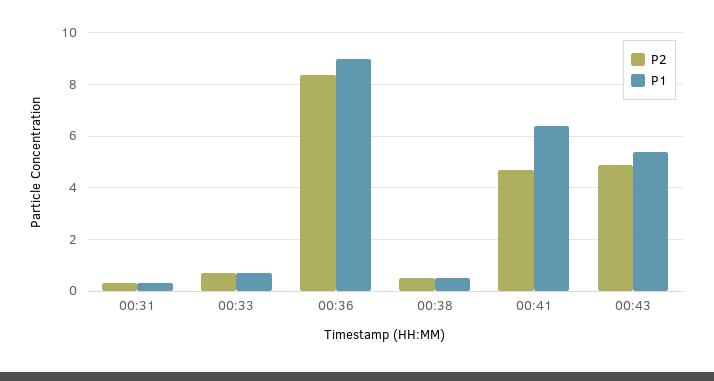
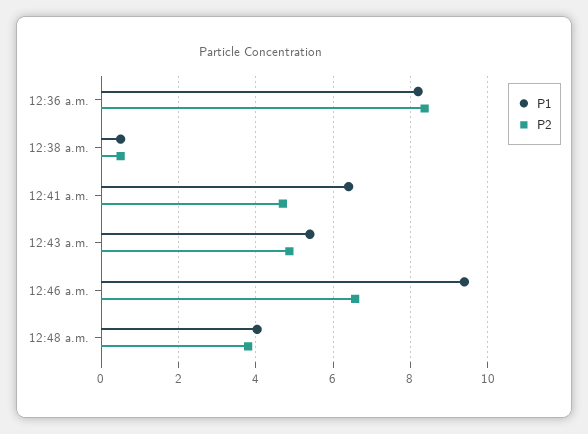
P2, 00:31: 0.25 -> none
P1, 00:31: 0.25 -> none
P2, 00:33: 0.75 -> none
P1, 00:33: 0.75 -> none
P1, 00:36: 9 -> 8.2
P1, 12:46 a.m.: none -> 9.4
P2, 12:46 a.m.: none -> 6.6
P1, 12:48 a.m.: none -> 4
P2, 12:48 a.m.: none -> 3.8

